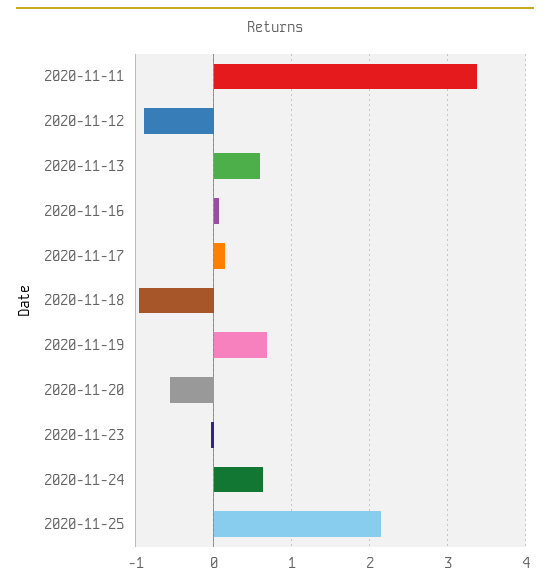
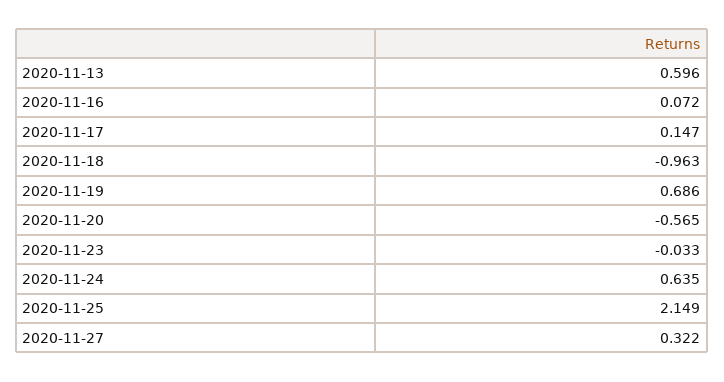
2020-11-11: 3.4 -> none
2020-11-12: -0.9 -> none
2020-11-27: none -> 0.322

